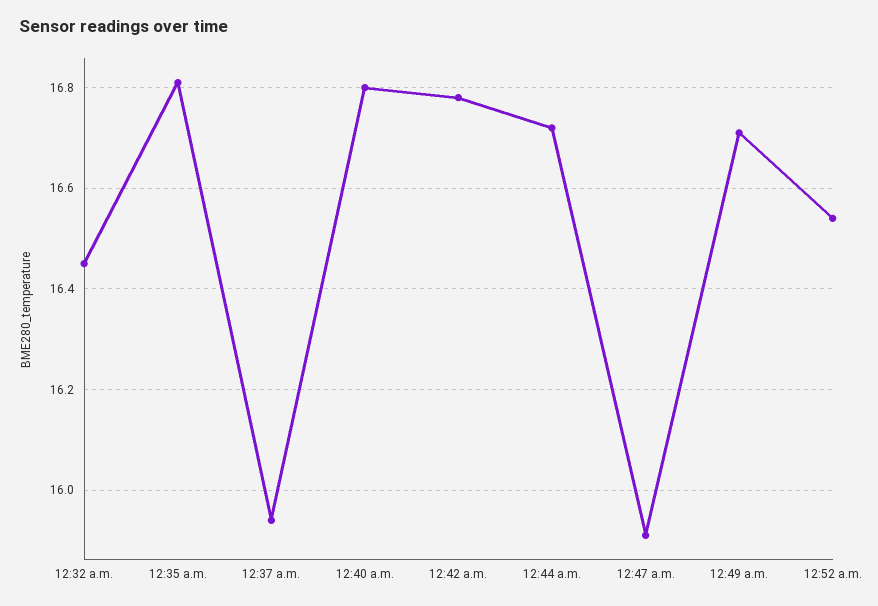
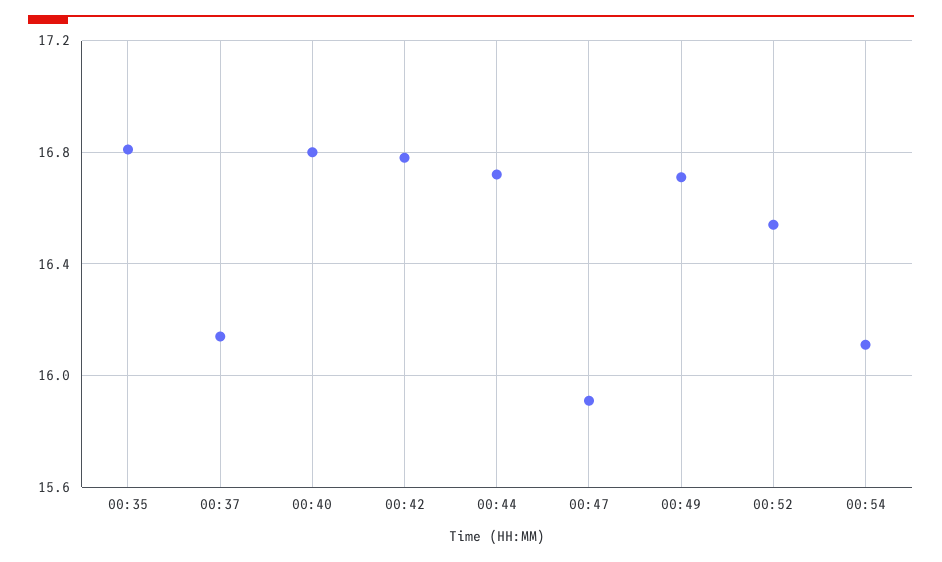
12:32 a.m.: 16.45 -> none
12:37 a.m.: 15.95 -> 16.15
00:54: none -> 16.1

